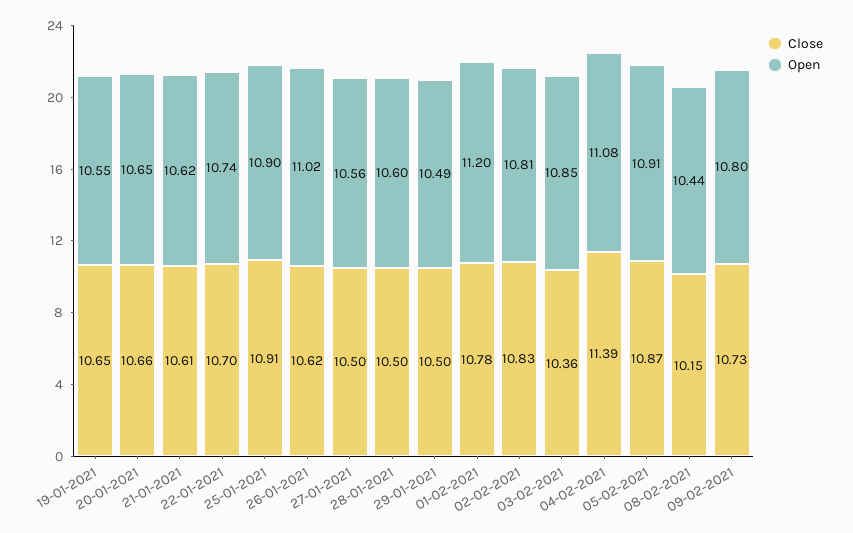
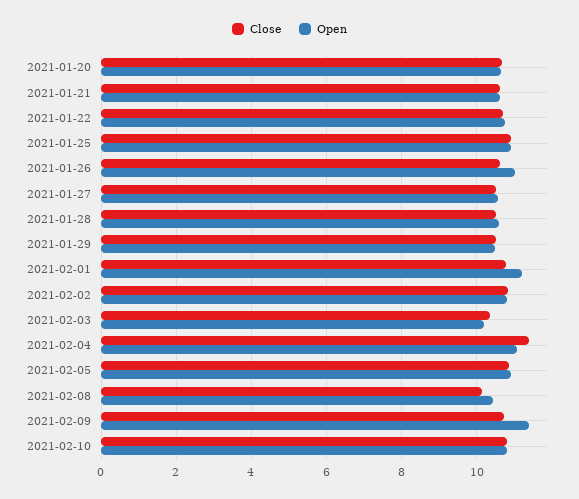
Close, 19-01-2021: 10.65 -> none
Open, 19-01-2021: 10.55 -> none
Open, 03-02-2021: 10.85 -> 10.2
Open, 09-02-2021: 10.8 -> 11.4
Close, 2021-02-10: none -> 10.8
Open, 2021-02-10: none -> 10.8

